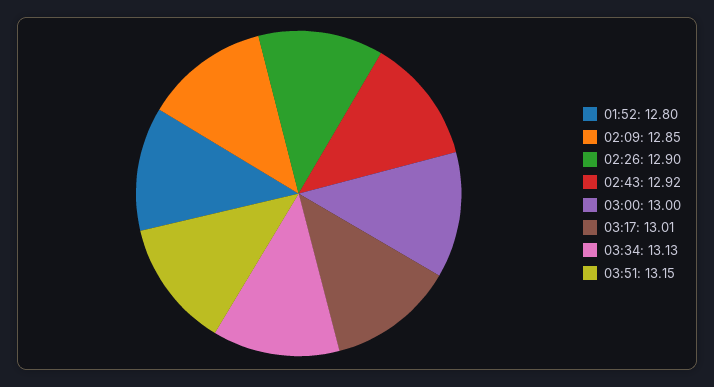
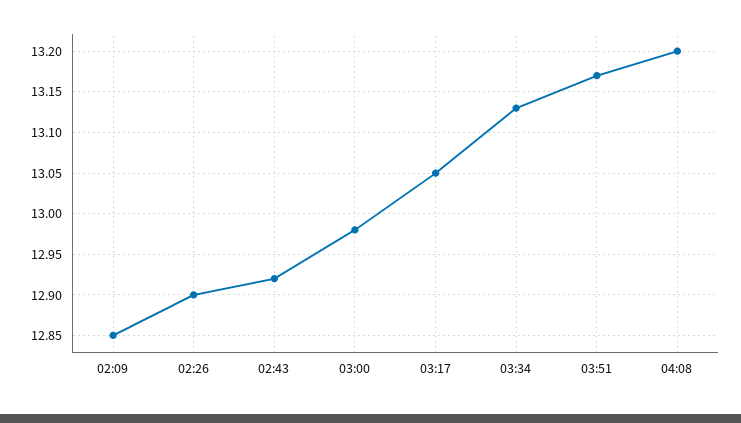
01:52: 12.8 -> none
03:00: 13 -> 12.98
03:17: 13.01 -> 13.05
03:51: 13.15 -> 13.17
04:08: none -> 13.2

